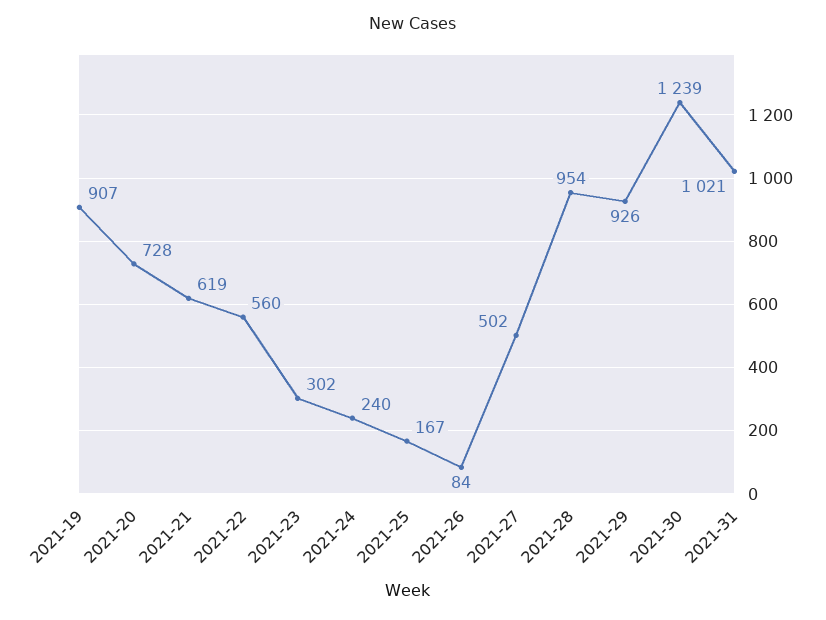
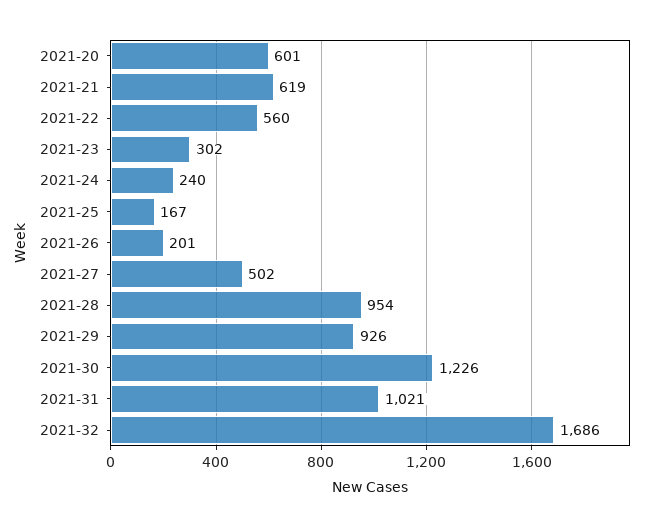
2021-19: 907 -> none
2021-20: 728 -> 601
2021-26: 84 -> 201
2021-30: 1239 -> 1226
2021-32: none -> 1686

